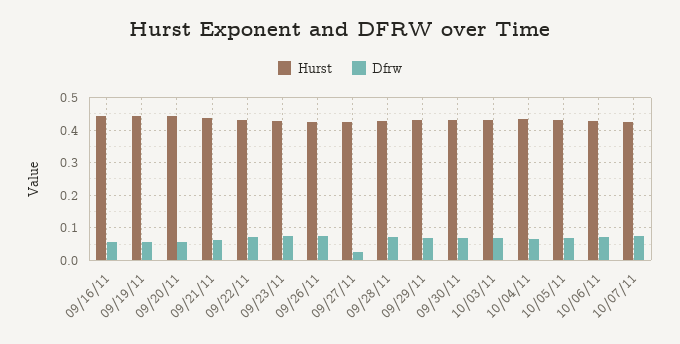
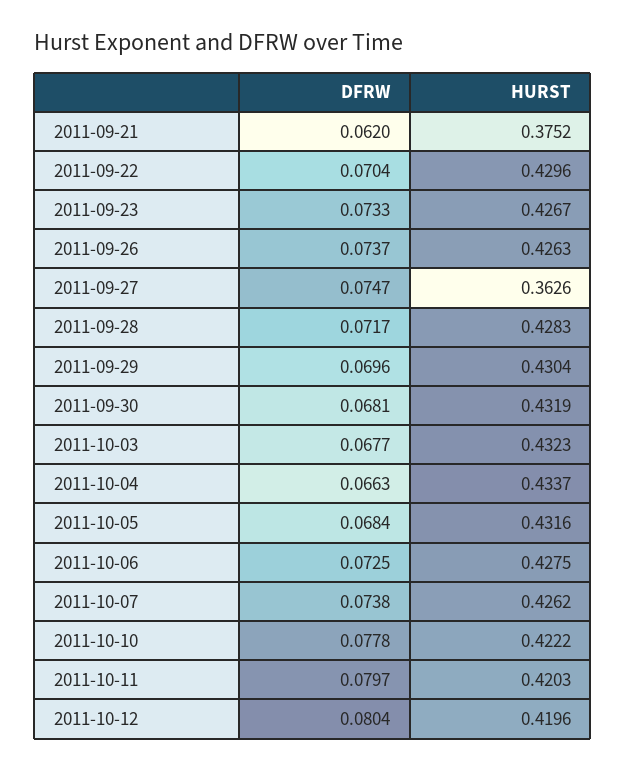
Hurst, 09/16/11: 0.44 -> none
Dfrw, 09/16/11: 0.06 -> none
Hurst, 09/19/11: 0.44 -> none
Dfrw, 09/19/11: 0.06 -> none
Hurst, 09/20/11: 0.44 -> none
Dfrw, 09/20/11: 0.06 -> none
Hurst, 09/21/11: 0.44 -> 0.3752
Hurst, 09/27/11: 0.42 -> 0.3626
Dfrw, 09/27/11: 0.02 -> 0.0747
Dfrw, 2011-10-10: none -> 0.0778
Hurst, 2011-10-10: none -> 0.4222
Dfrw, 2011-10-11: none -> 0.0797
Hurst, 2011-10-11: none -> 0.4203
Dfrw, 2011-10-12: none -> 0.0804
Hurst, 2011-10-12: none -> 0.4196

